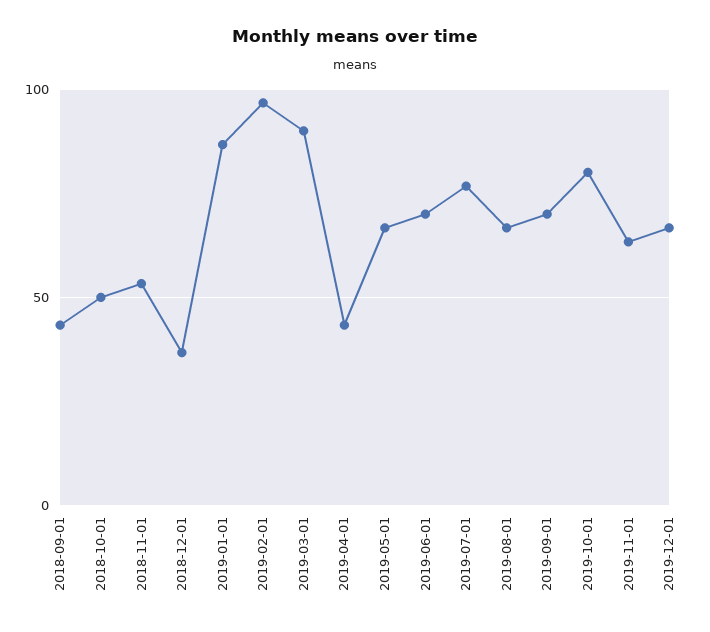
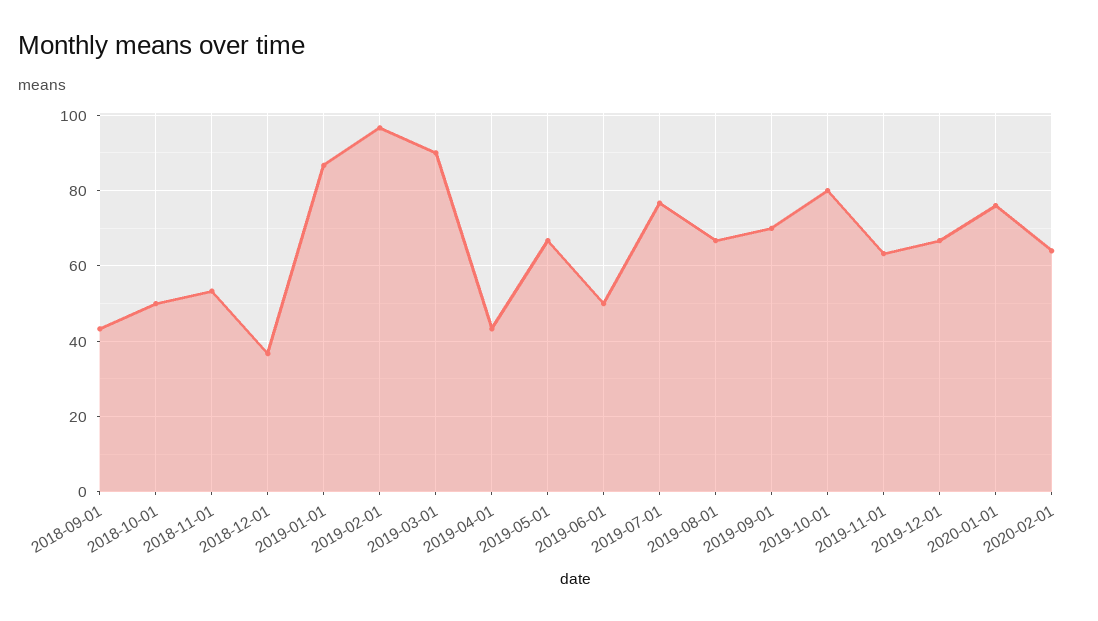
2019-06-01: 70 -> 50
2020-01-01: none -> 76
2020-02-01: none -> 64

